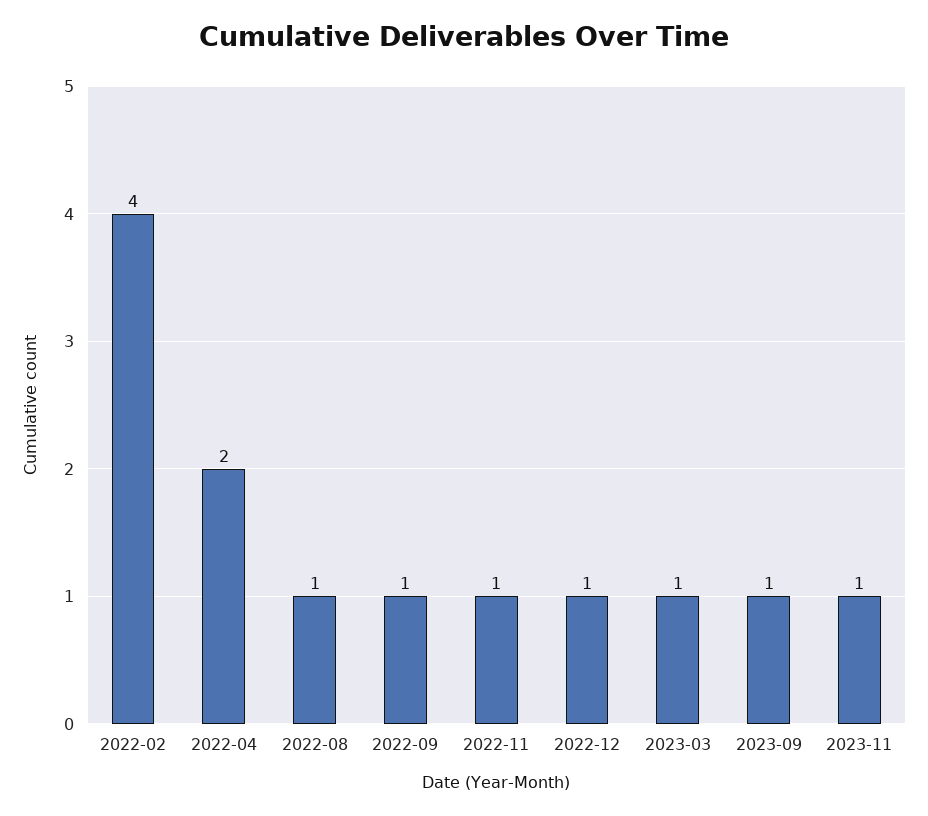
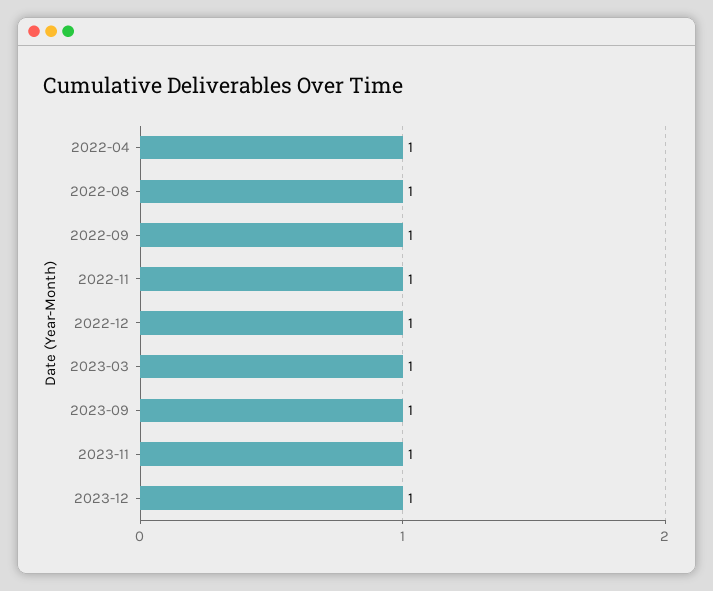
2022-02: 4 -> none
2022-04: 2 -> 1
2023-12: none -> 1

